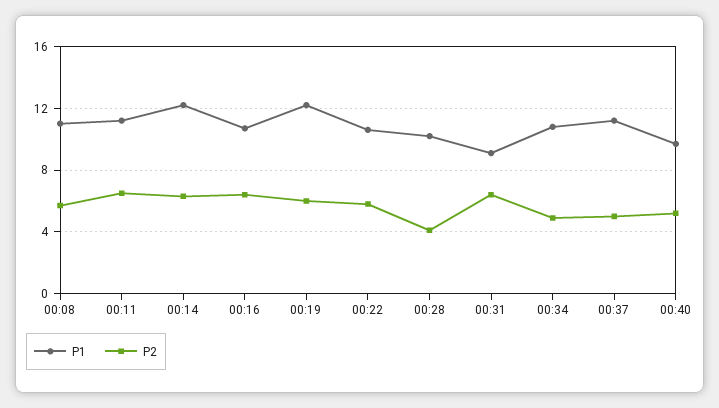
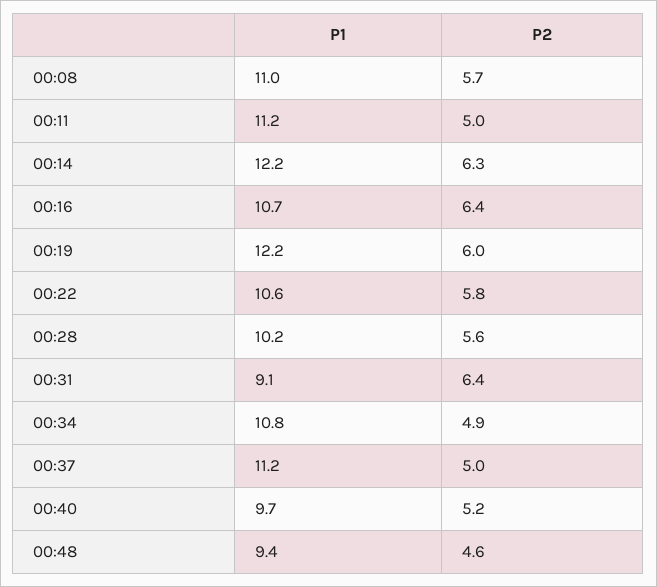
P2, 00:11: 6.5 -> 5
P2, 00:28: 4 -> 5.6
P1, 00:48: none -> 9.4
P2, 00:48: none -> 4.6

